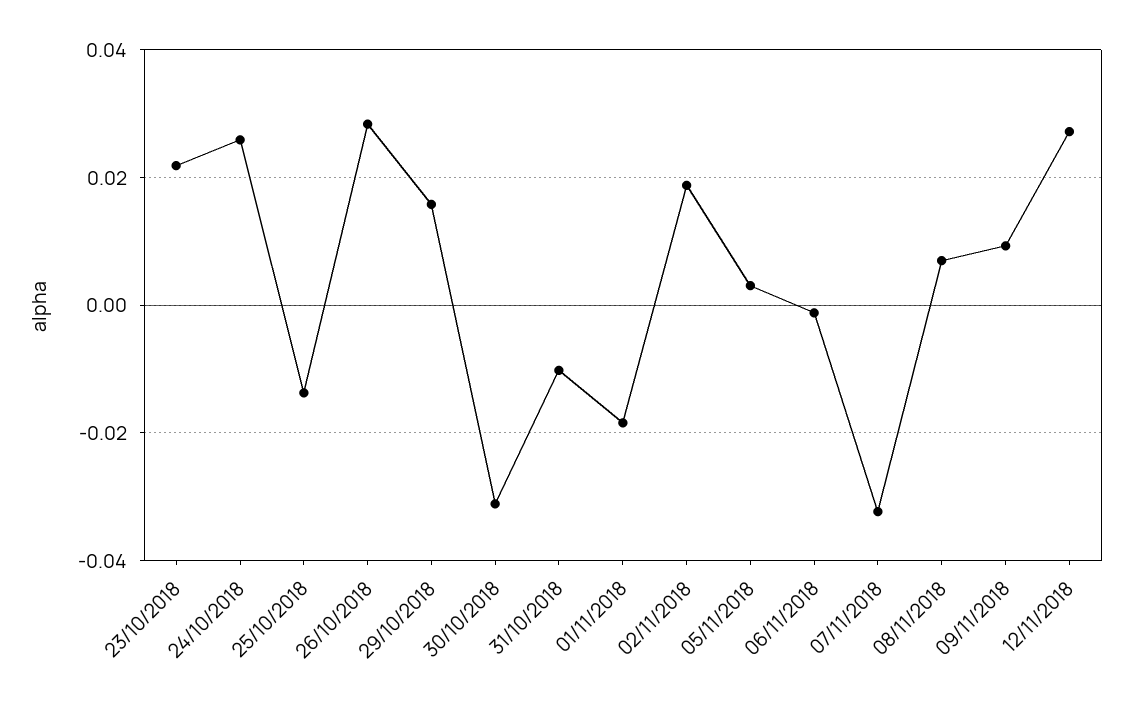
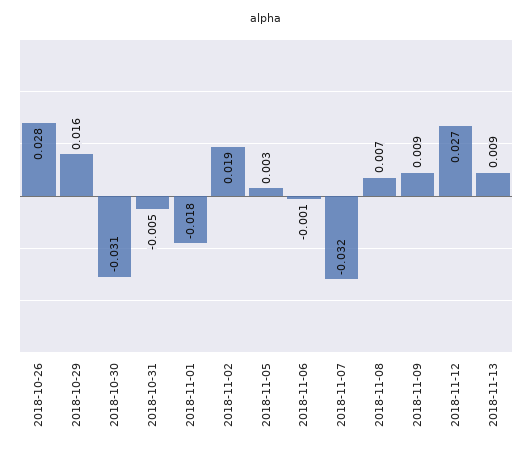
23/10/2018: 0.022 -> none
24/10/2018: 0.026 -> none
25/10/2018: -0.014 -> none
31/10/2018: -0.01 -> -0.005
2018-11-13: none -> 0.009

